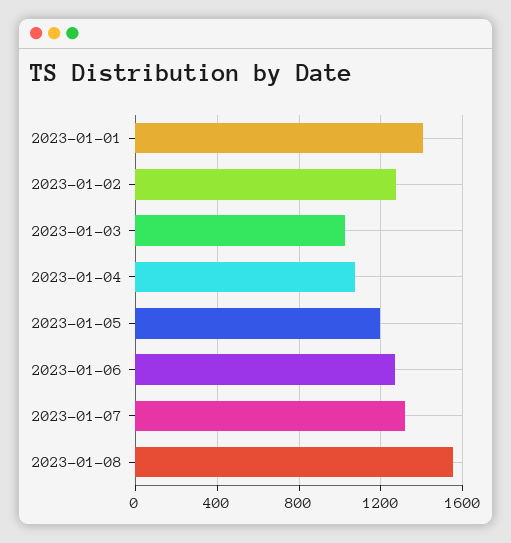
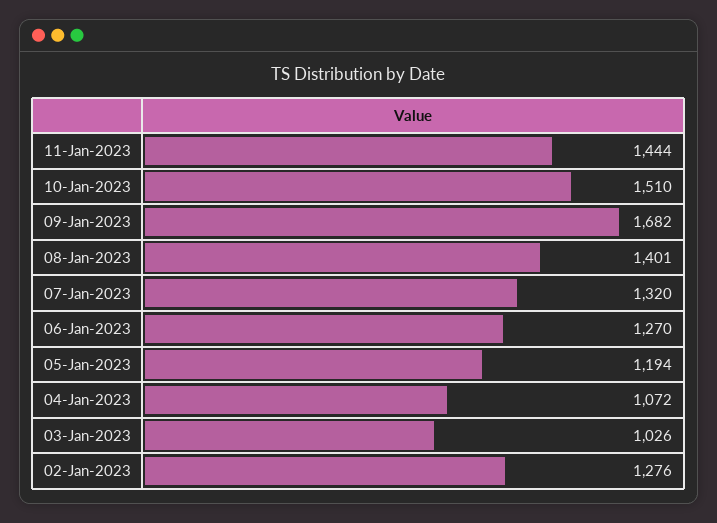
2023-01-01: 1400 -> none
2023-01-08: 1550 -> 1401
11-Jan-2023: none -> 1444
10-Jan-2023: none -> 1510
09-Jan-2023: none -> 1682

